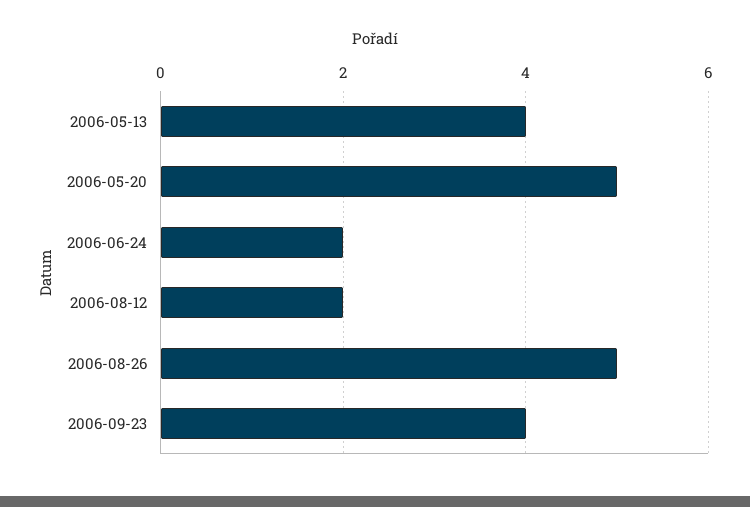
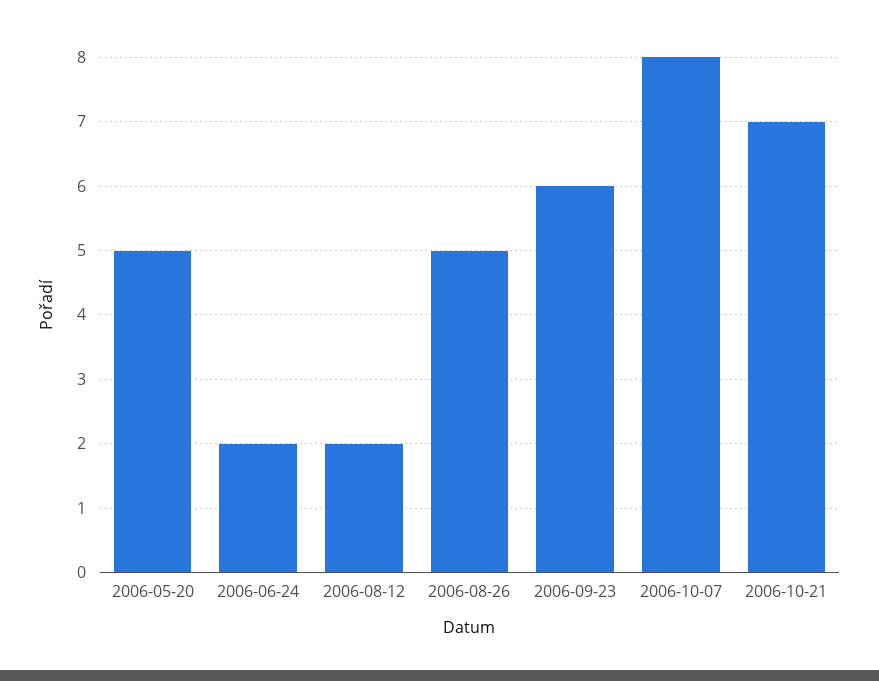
2006-05-13: 4 -> none
2006-09-23: 4 -> 6
2006-10-07: none -> 8
2006-10-21: none -> 7

